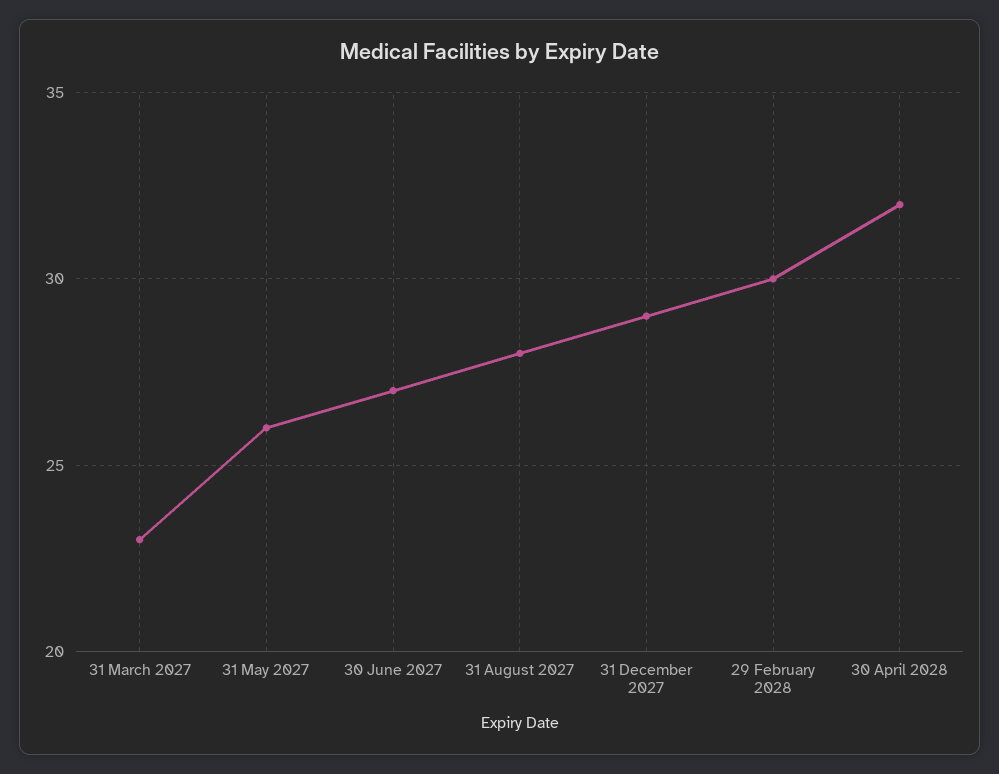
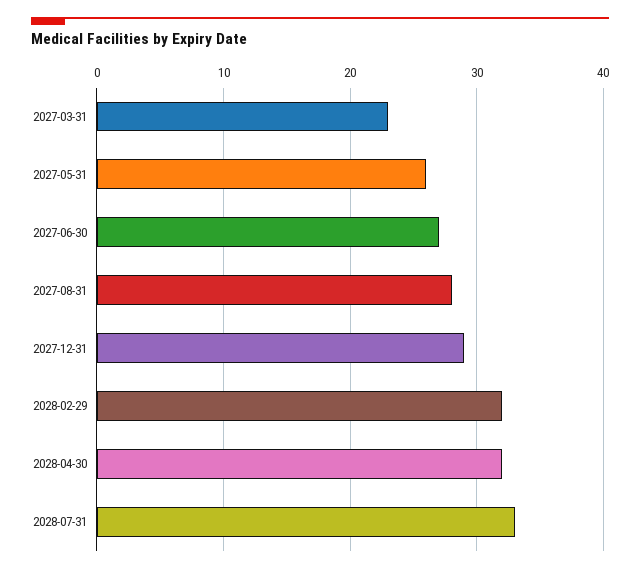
29 February 2028: 30 -> 32
2028-07-31: none -> 33

